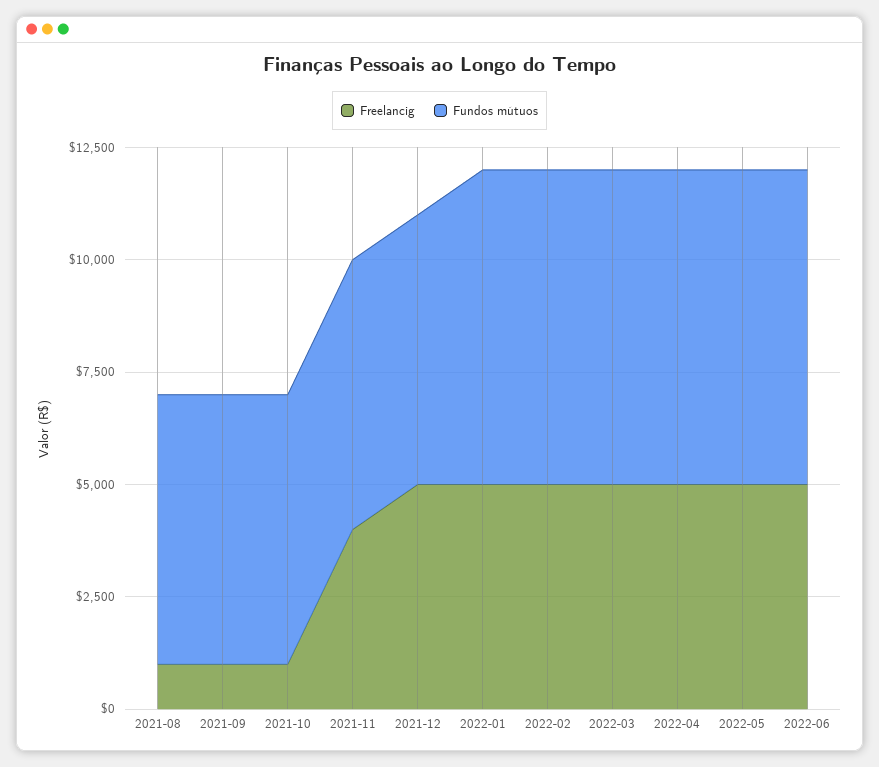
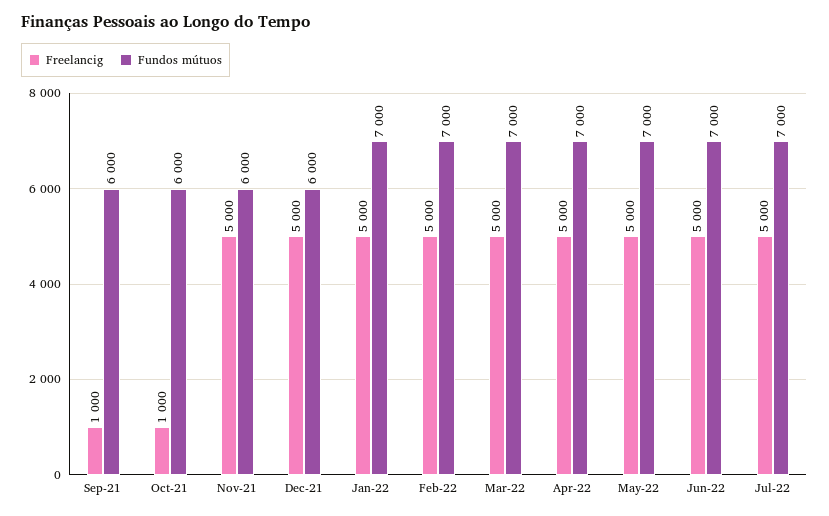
Freelancig, 2021-08: 1000 -> none
Fundos mútuos, 2021-08: 6000 -> none
Freelancig, 2021-11: 4000 -> 5000
Freelancig, Jul-22: none -> 5000
Fundos mútuos, Jul-22: none -> 7000

